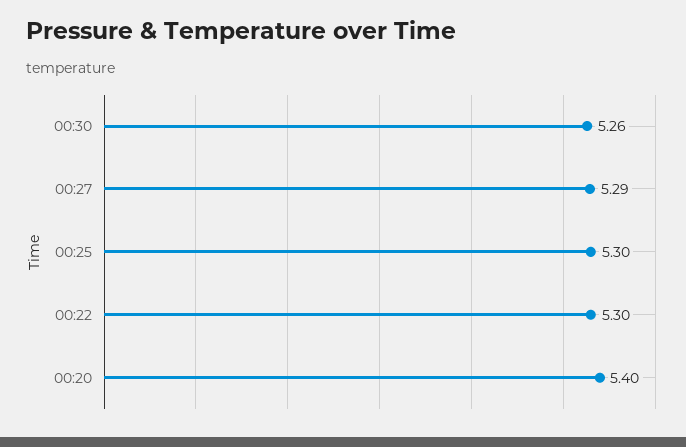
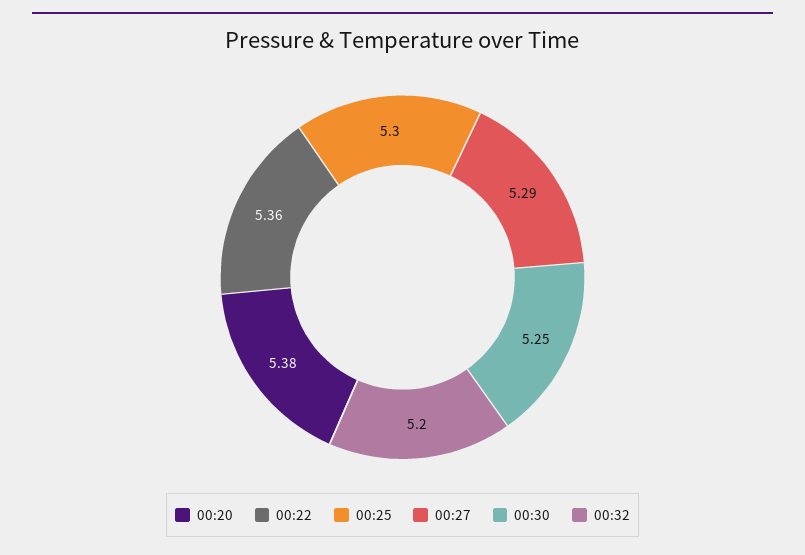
00:30: 5.26 -> 5.25
00:22: 5.3 -> 5.36
00:20: 5.4 -> 5.38
00:32: none -> 5.2

